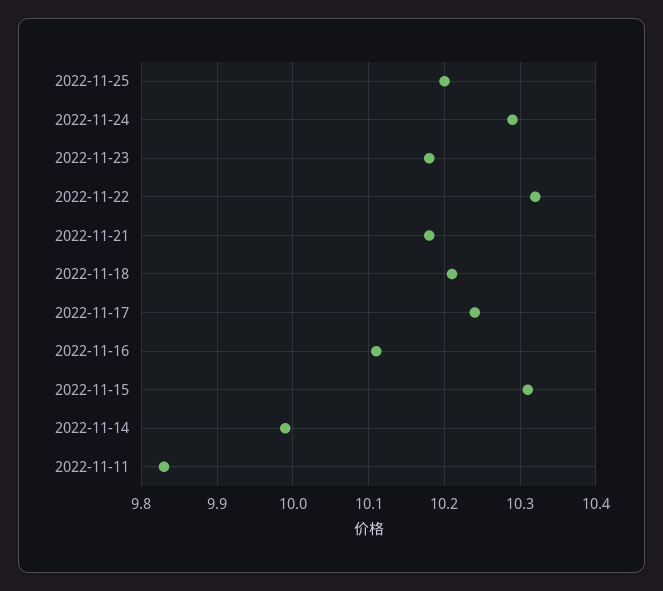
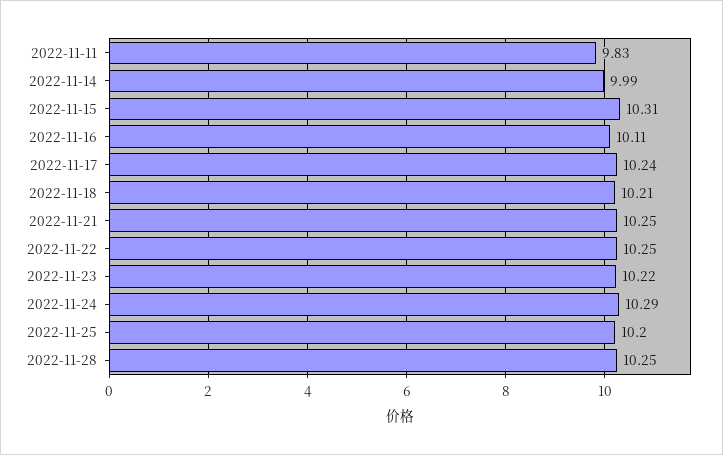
2022-11-23: 10.18 -> 10.22
2022-11-22: 10.32 -> 10.25
2022-11-21: 10.18 -> 10.25
2022-11-28: none -> 10.25

